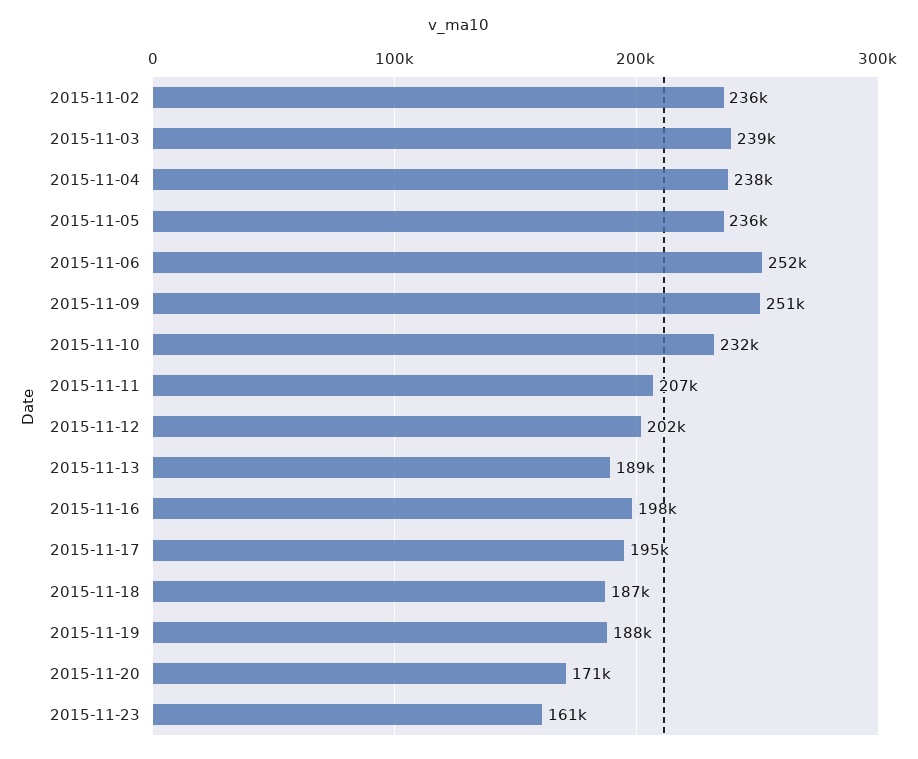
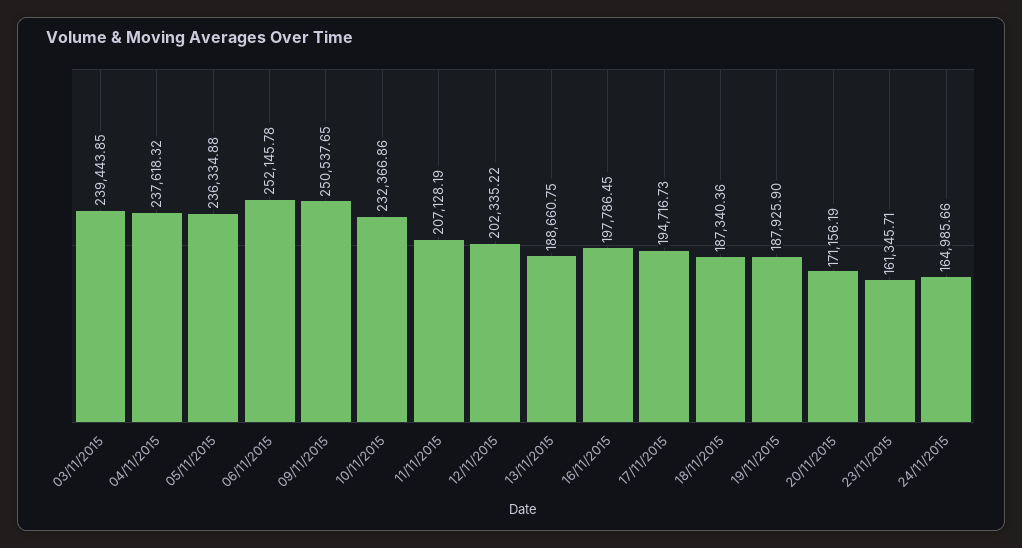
2015-11-02: 236000 -> none
24/11/2015: none -> 164985.66

